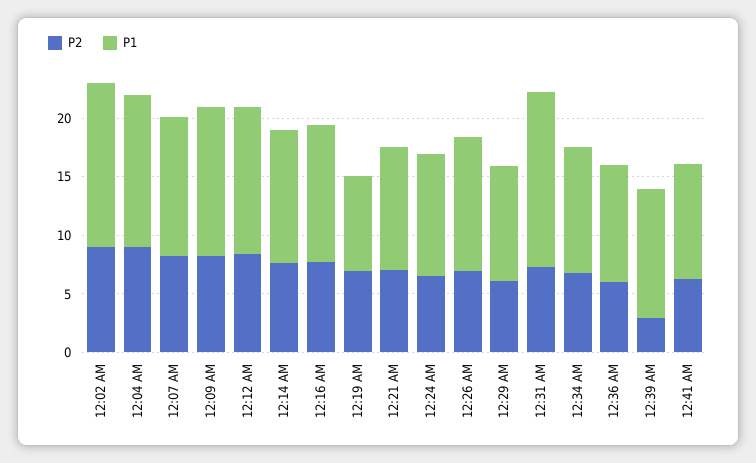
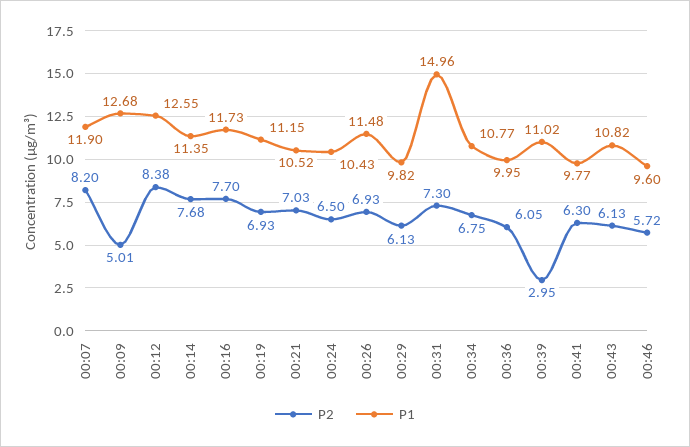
P2, 12:02 AM: 9 -> none
P1, 12:02 AM: 14 -> none
P2, 12:04 AM: 9 -> none
P1, 12:04 AM: 13 -> none
P2, 12:09 AM: 8 -> 5.01
P1, 12:19 AM: 8 -> 11.15
P2, 00:43: none -> 6.13
P1, 00:43: none -> 10.82
P2, 00:46: none -> 5.72
P1, 00:46: none -> 9.6

